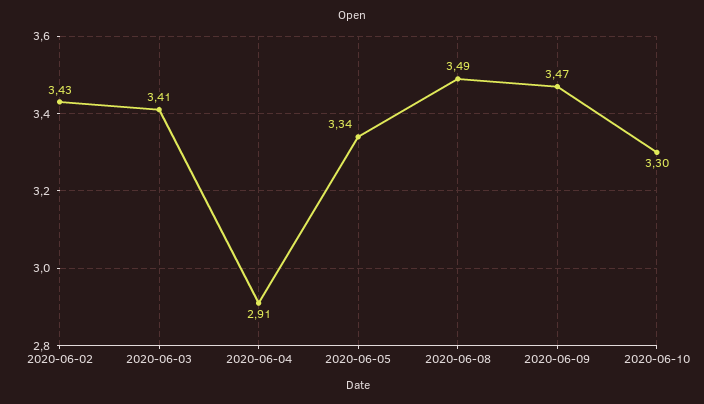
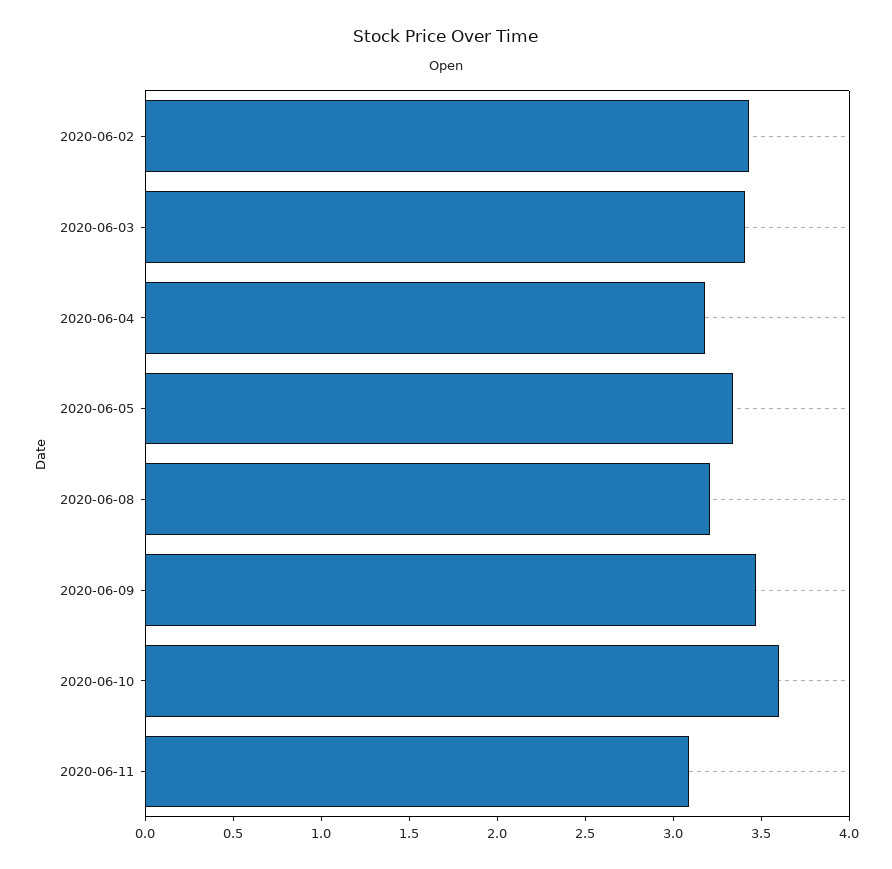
2020-06-04: 2.91 -> 3.2
2020-06-08: 3.49 -> 3.2
2020-06-10: 3.3 -> 3.6
2020-06-11: none -> 3.1

